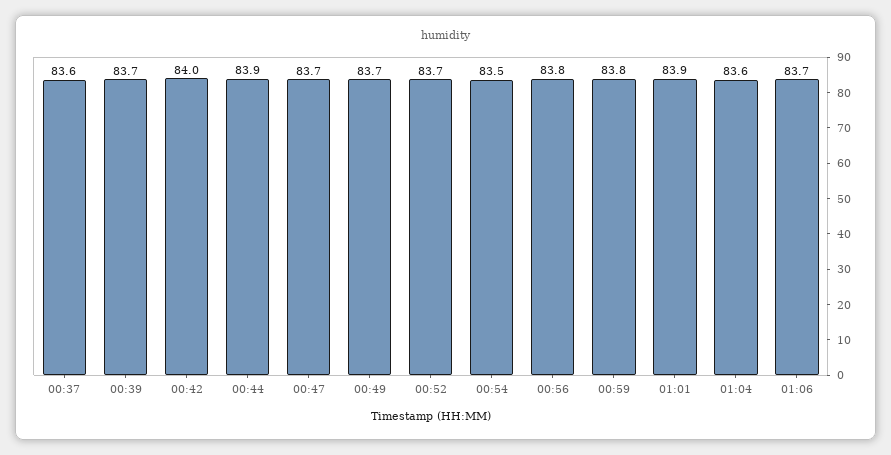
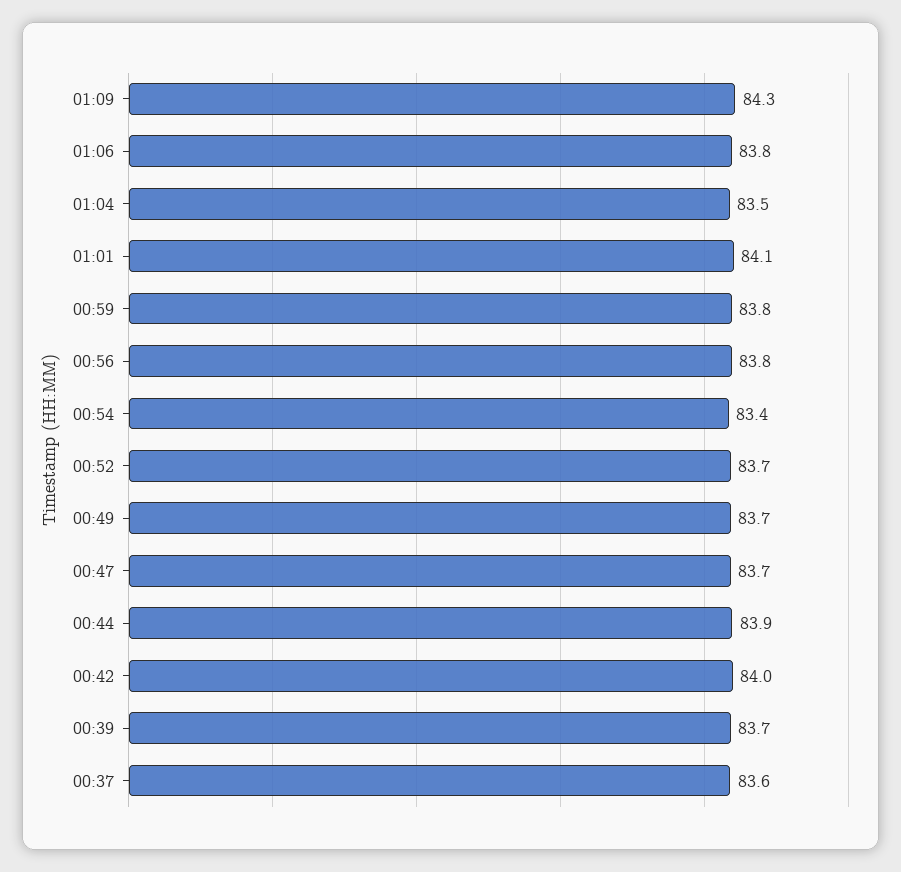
00:54: 83.5 -> 83.4
01:01: 83.9 -> 84.1
01:04: 83.6 -> 83.5
01:06: 83.7 -> 83.8
01:09: none -> 84.3

